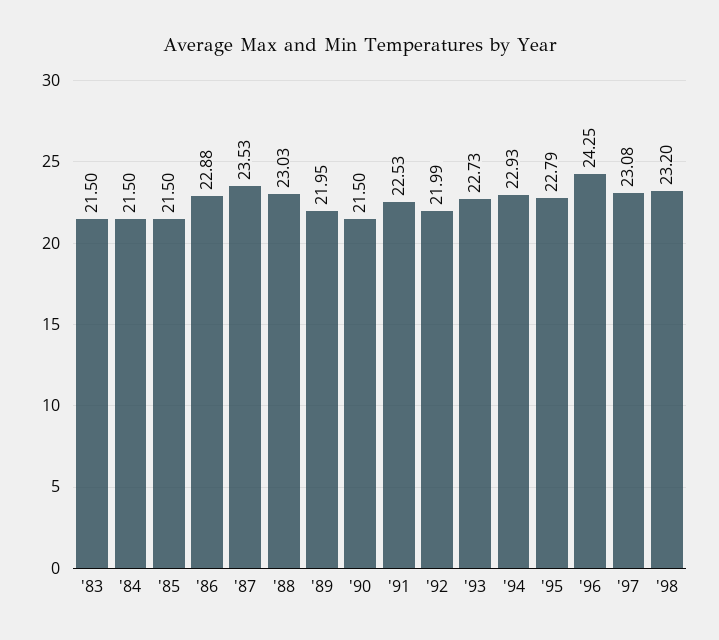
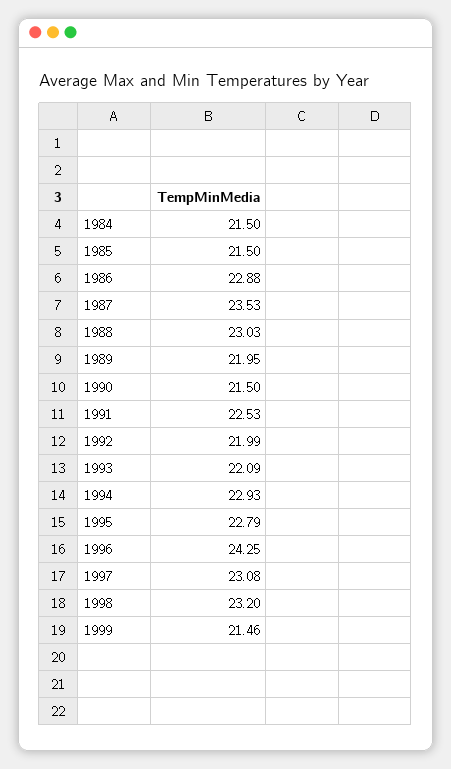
'83: 21.5 -> none
'93: 22.73 -> 22.09
1999: none -> 21.46

